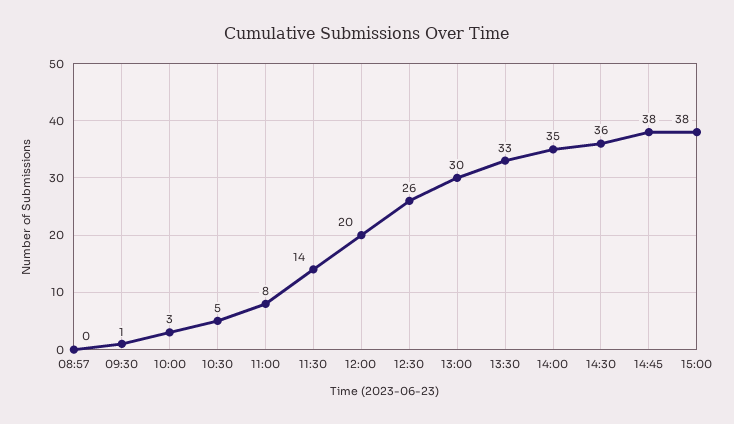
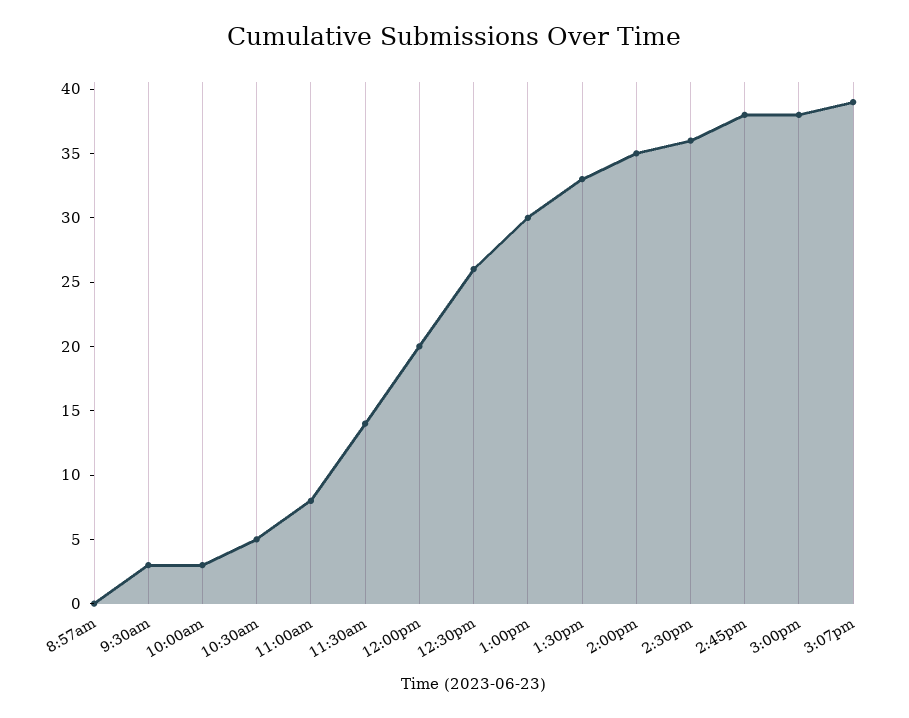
09:30: 1 -> 3
3:07pm: none -> 39

